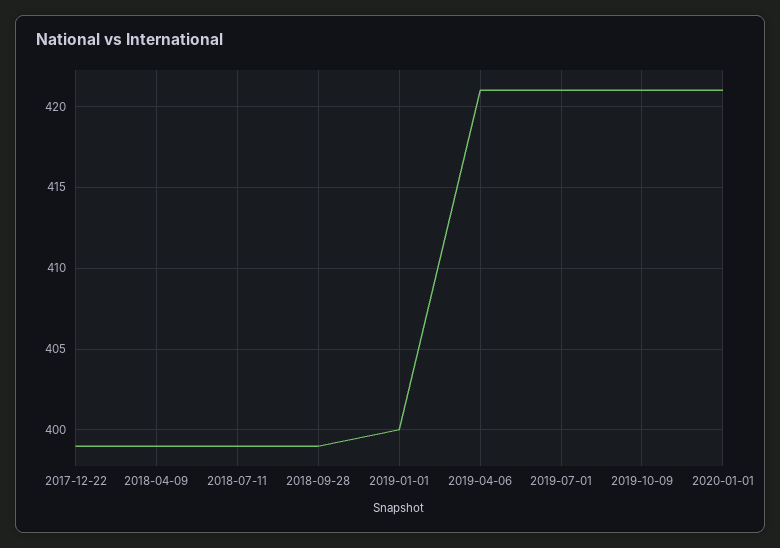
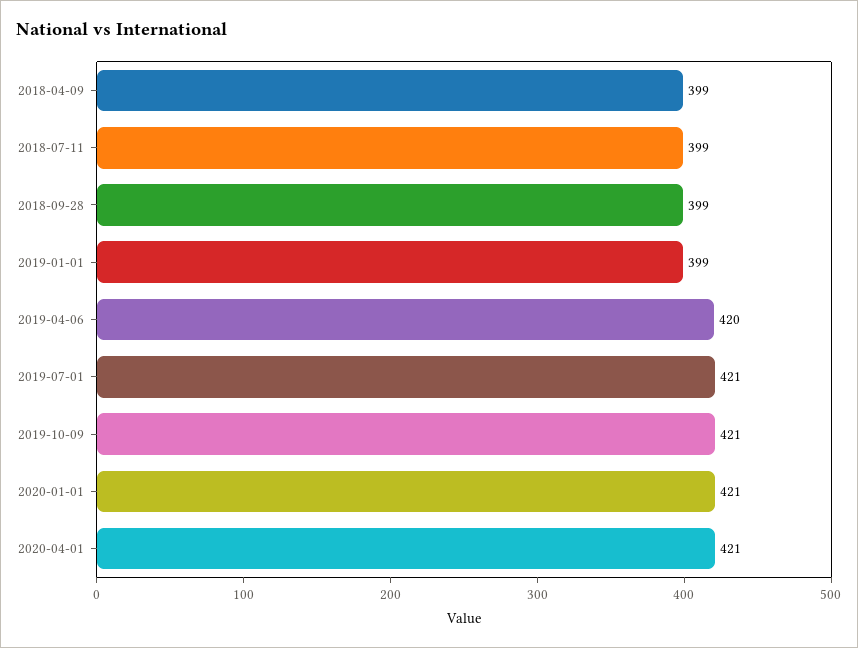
2017-12-22: 399 -> none
2019-01-01: 400 -> 399
2019-04-06: 421 -> 420
2020-04-01: none -> 421

